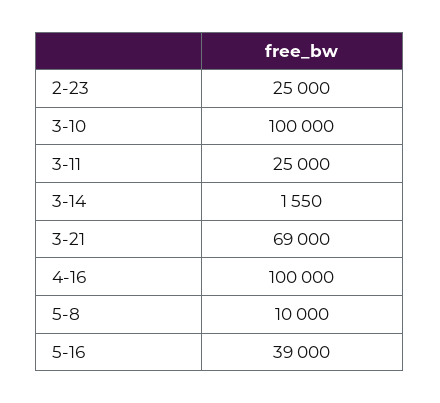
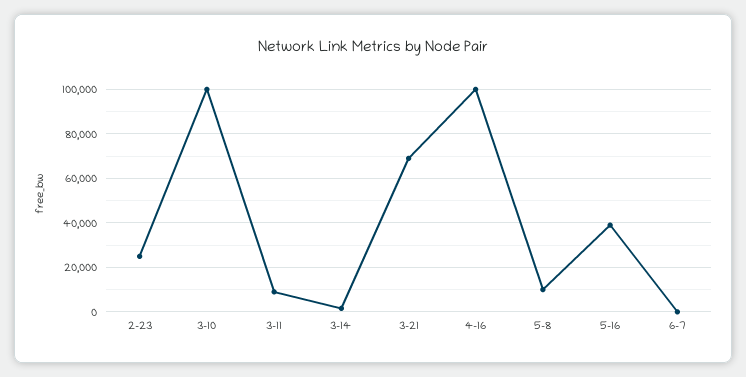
3-11: 25000 -> 10000
6-7: none -> 0

